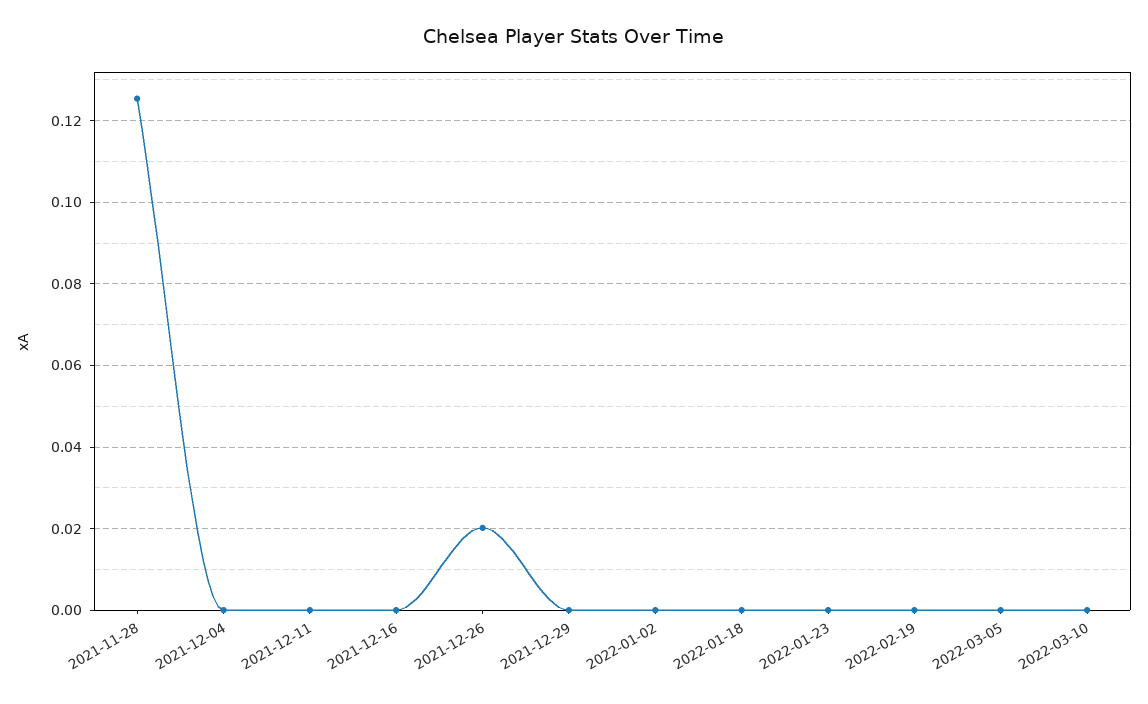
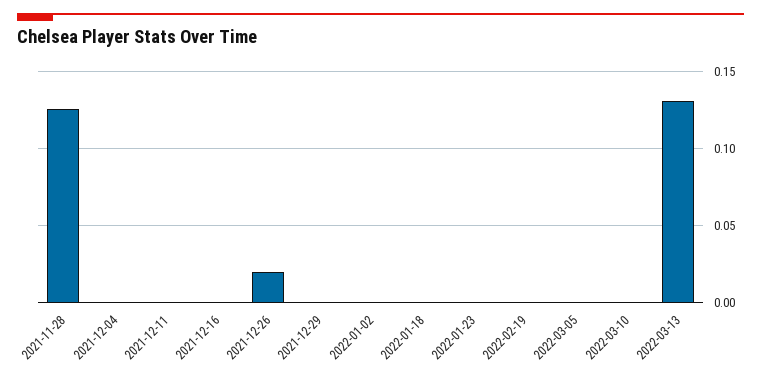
2022-03-13: none -> 0.13

